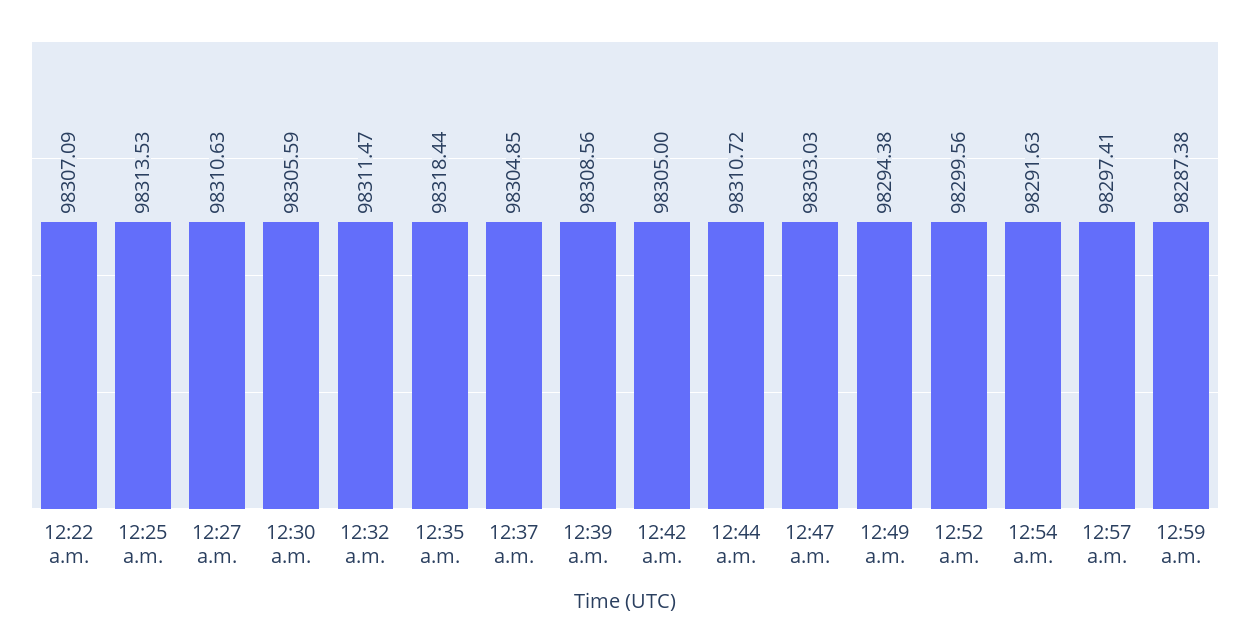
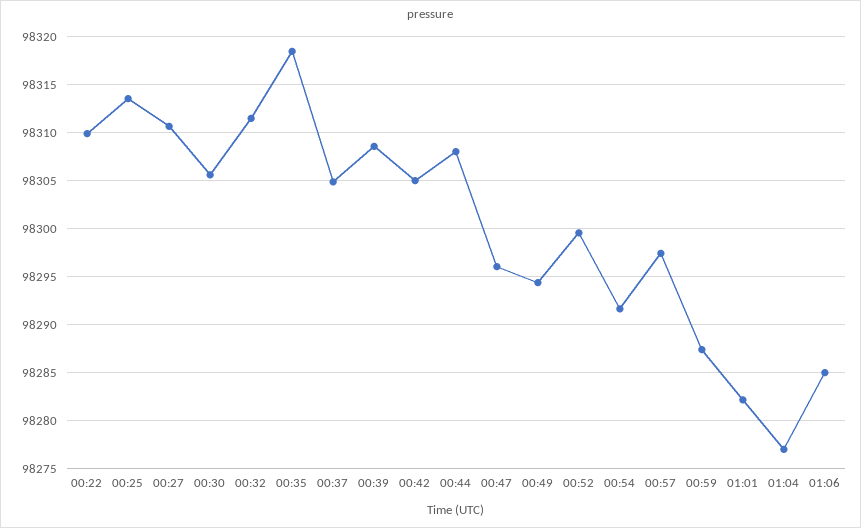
12:22 a.m.: 98307.09 -> 98310
12:44 a.m.: 98310.72 -> 98308
12:47 a.m.: 98303.03 -> 98296
01:01: none -> 98282
01:04: none -> 98277
01:06: none -> 98285

